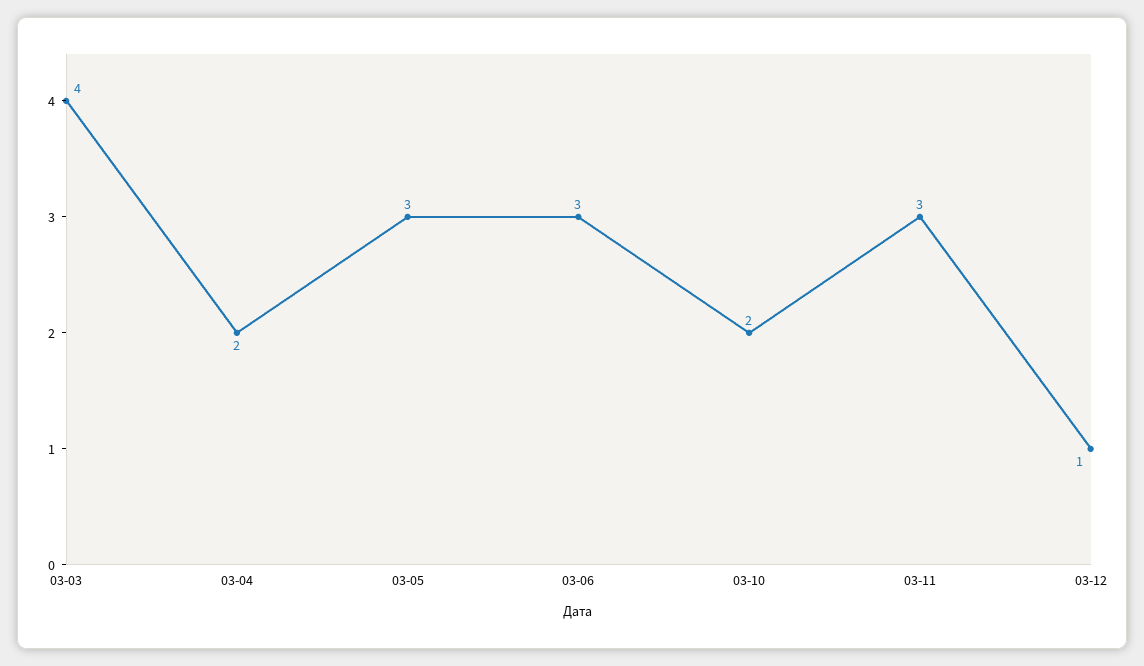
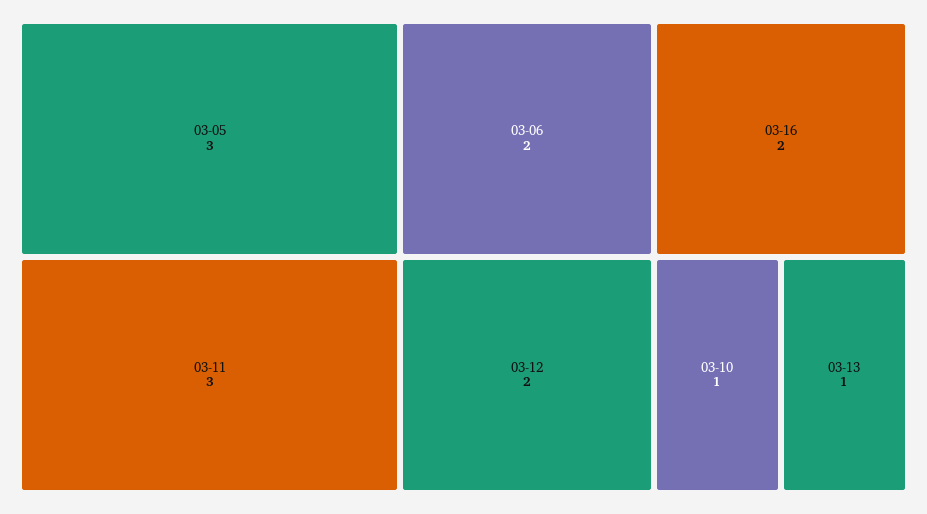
03-03: 4 -> none
03-04: 2 -> none
03-06: 3 -> 2
03-10: 2 -> 1
03-12: 1 -> 2
03-16: none -> 2
03-13: none -> 1

